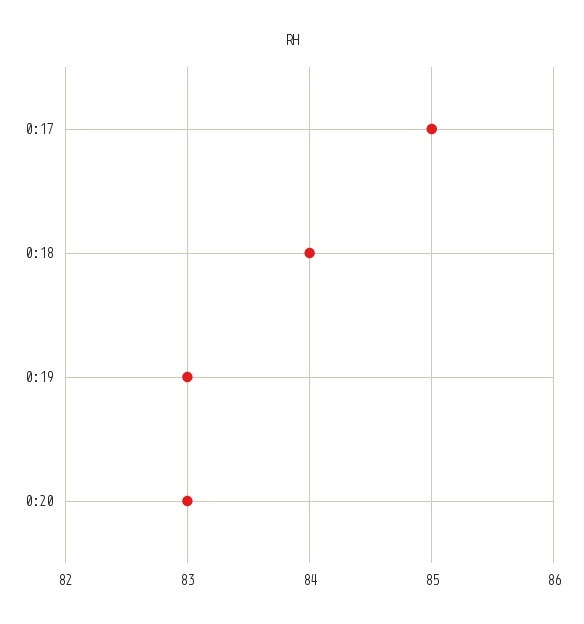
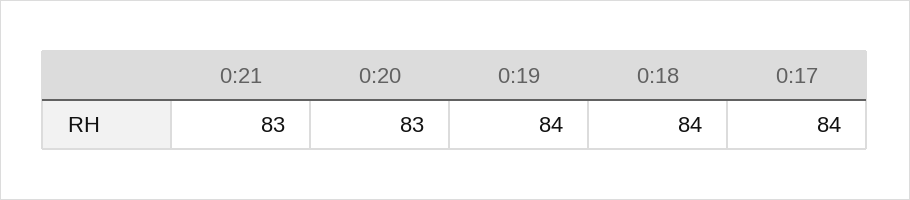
0:17: 85 -> 84
0:19: 83 -> 84
0:21: none -> 83

